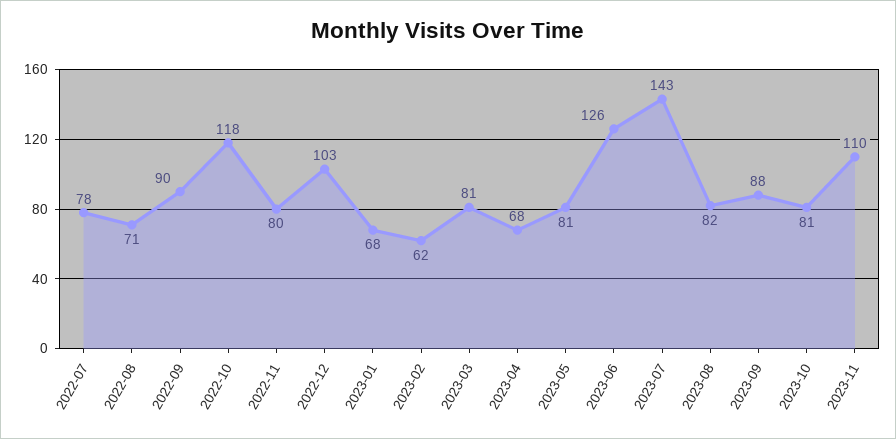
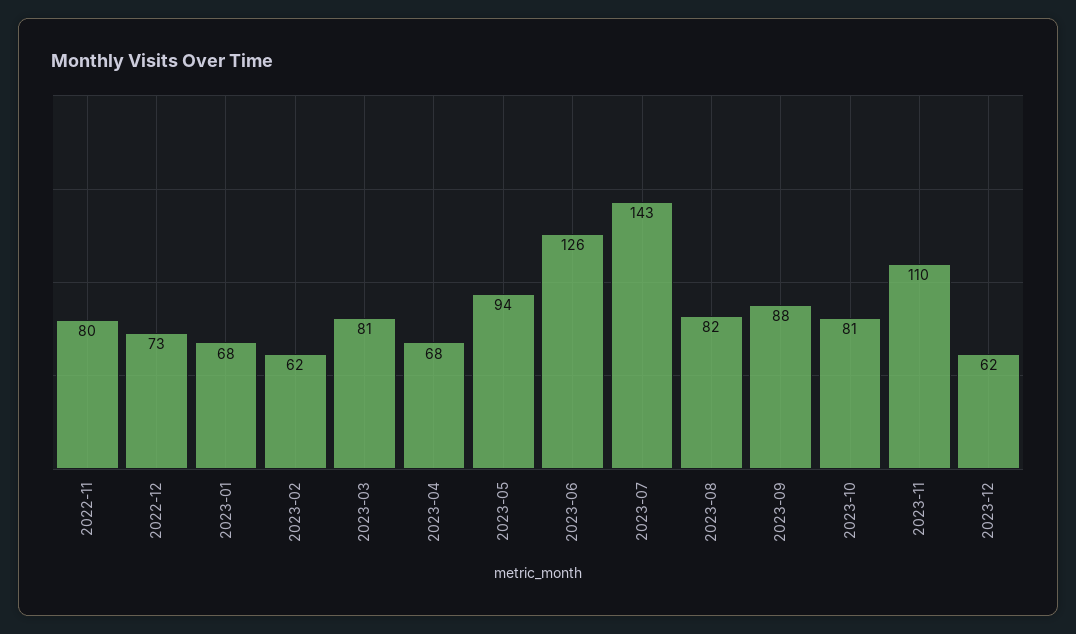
2022-07: 78 -> none
2022-08: 71 -> none
2022-09: 90 -> none
2022-10: 118 -> none
2022-12: 103 -> 73
2023-05: 81 -> 94
2023-12: none -> 62

